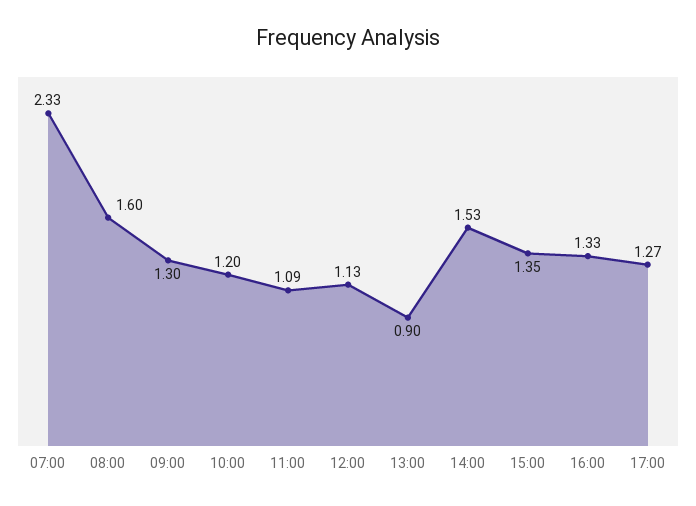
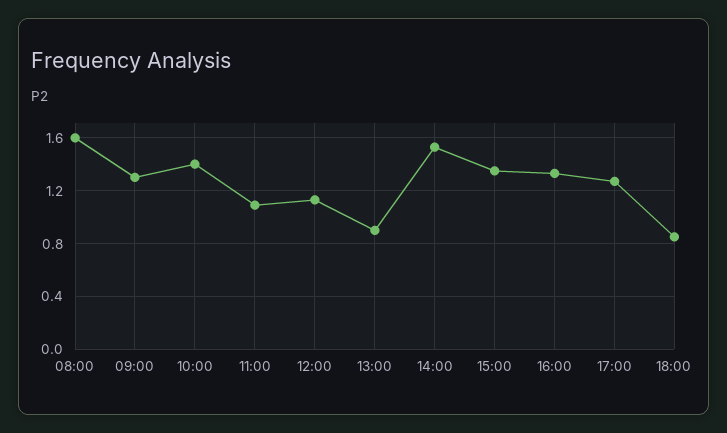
07:00: 2.33 -> none
10:00: 1.2 -> 1.4
18:00: none -> 0.85

